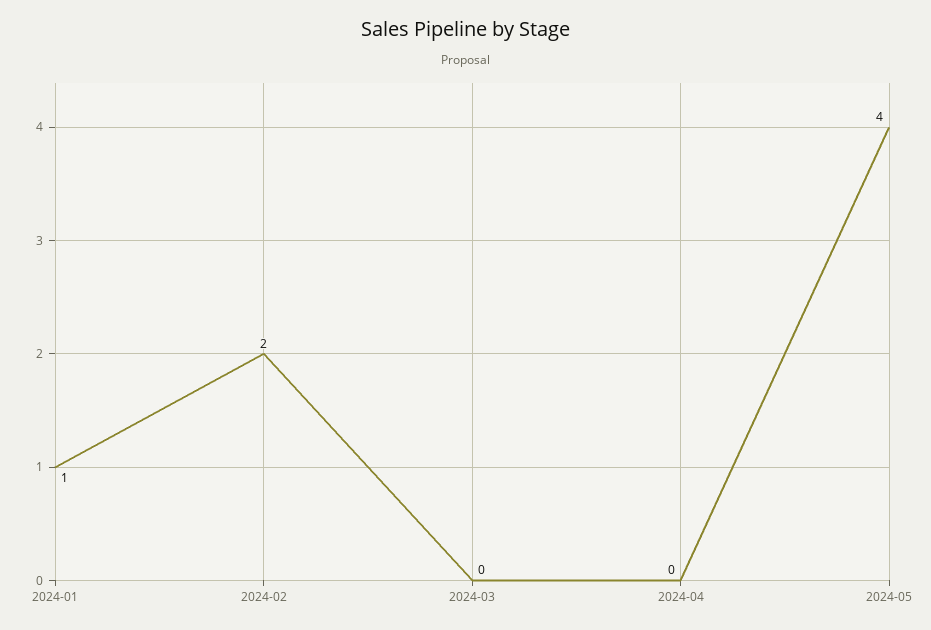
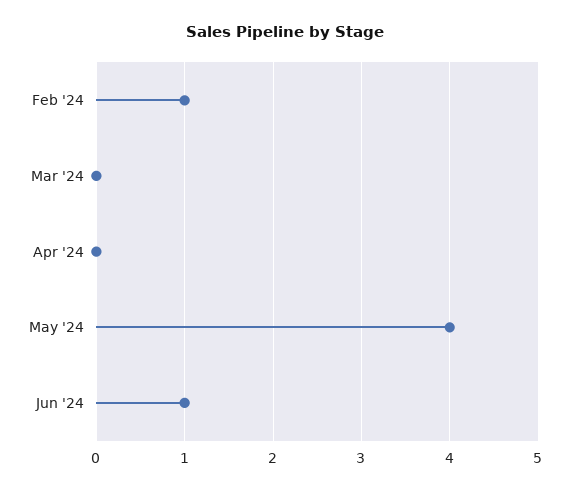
2024-01: 1 -> none
2024-02: 2 -> 1
Jun '24: none -> 1

